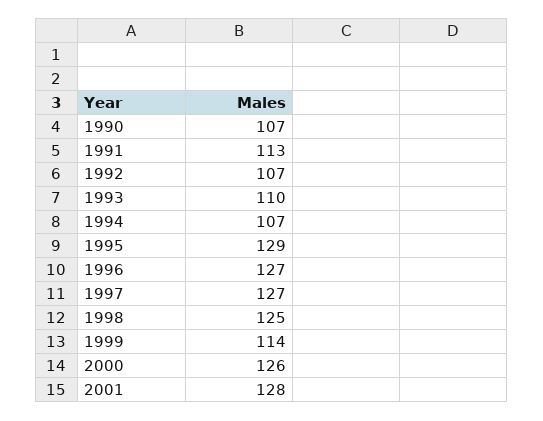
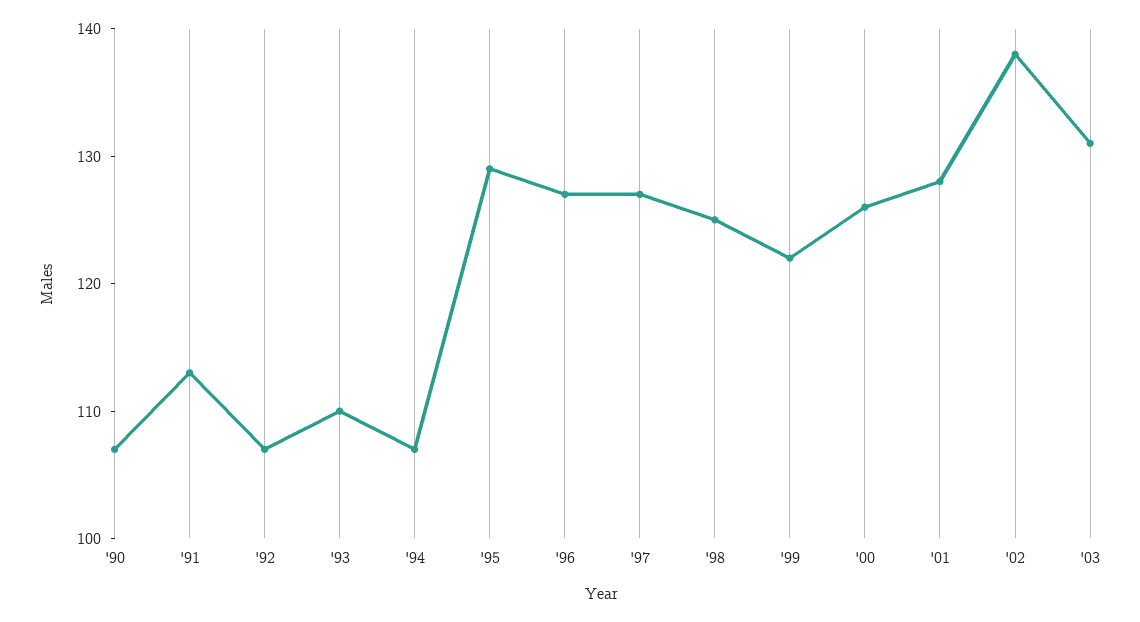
1999: 114 -> 122
'02: none -> 138
'03: none -> 131

